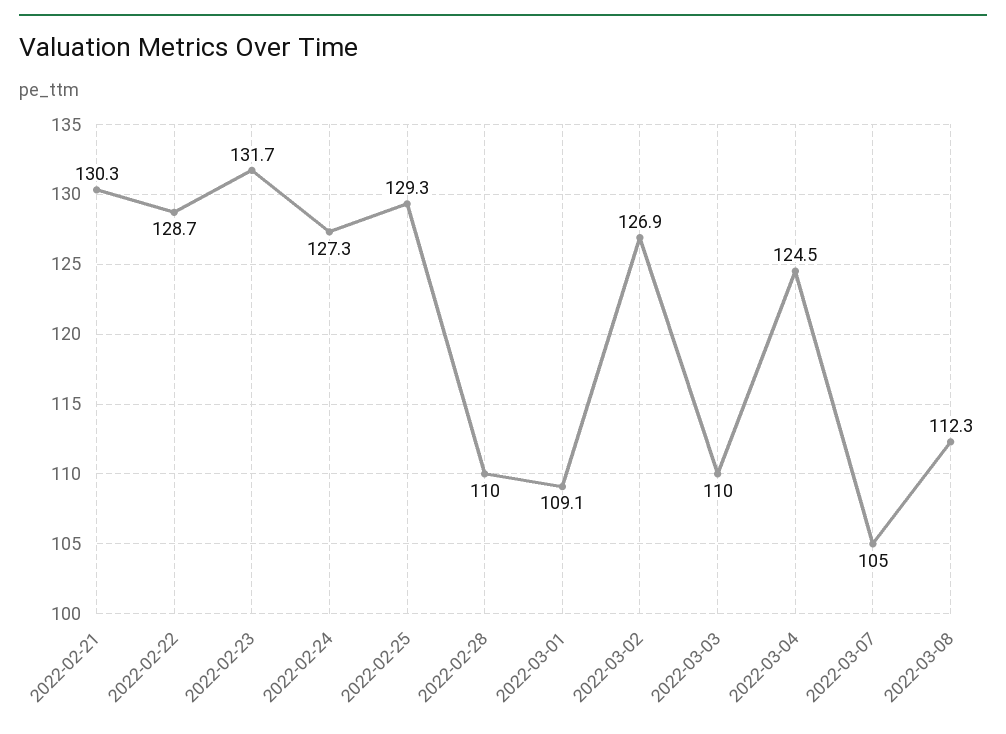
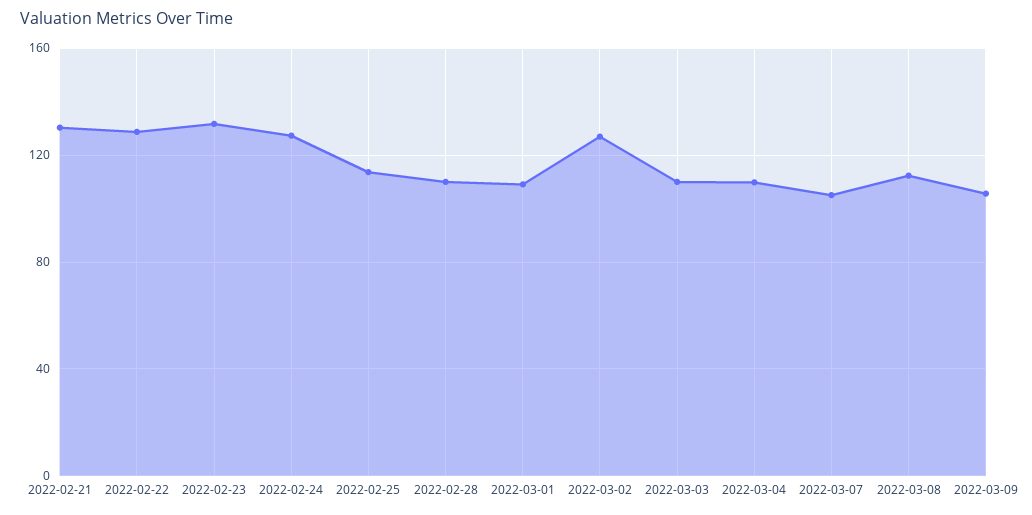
2022-02-25: 129.3 -> 115
2022-03-04: 124.5 -> 110
2022-03-09: none -> 105

